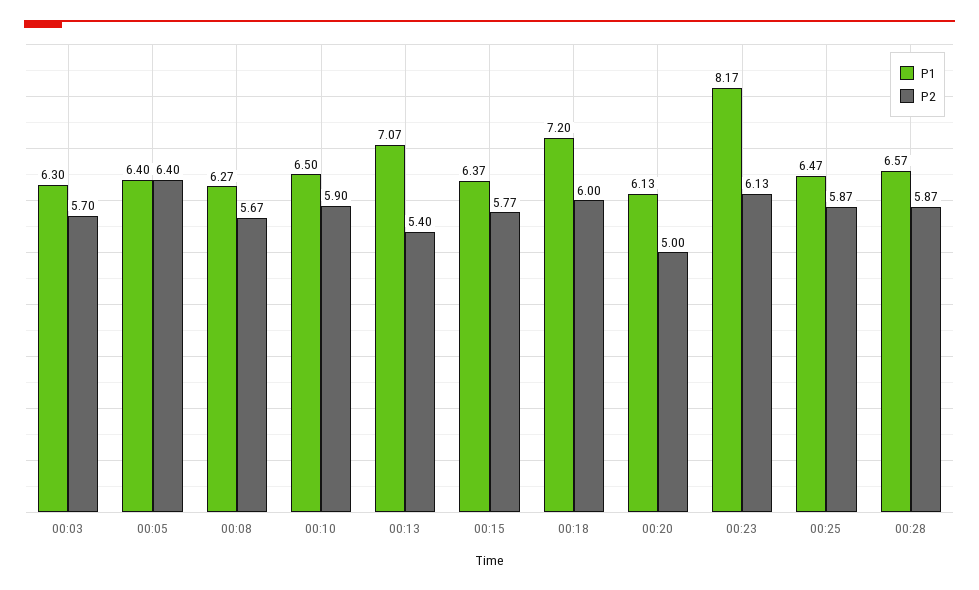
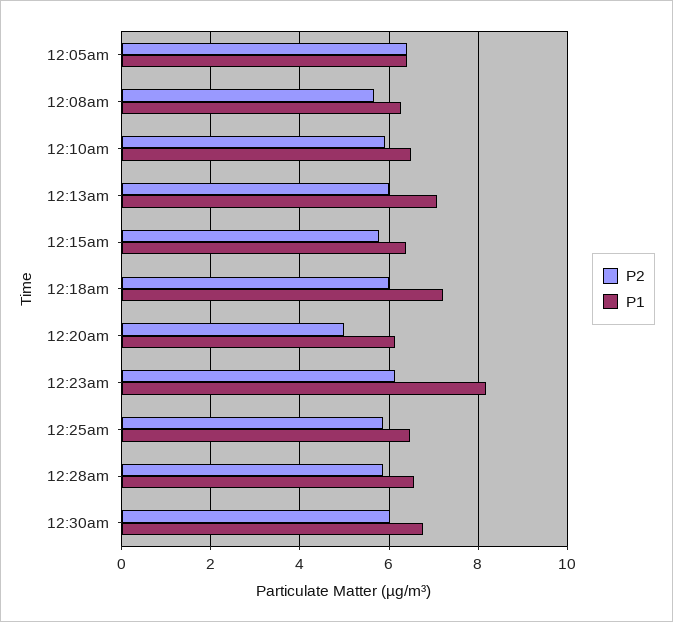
P1, 00:03: 6.3 -> none
P2, 00:03: 5.7 -> none
P2, 00:13: 5.4 -> 6
P2, 12:30am: none -> 6
P1, 12:30am: none -> 6.8

